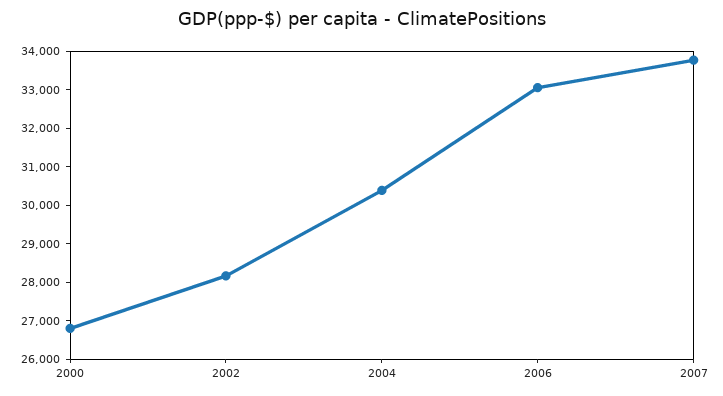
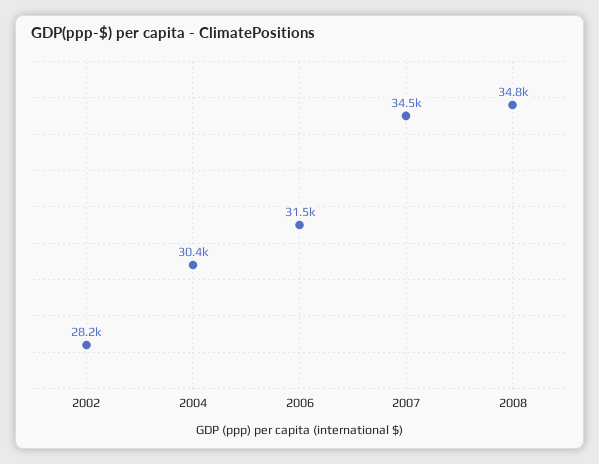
2000: 26750 -> none
2006: 33000 -> 31500
2007: 33750 -> 34500
2008: none -> 34800

